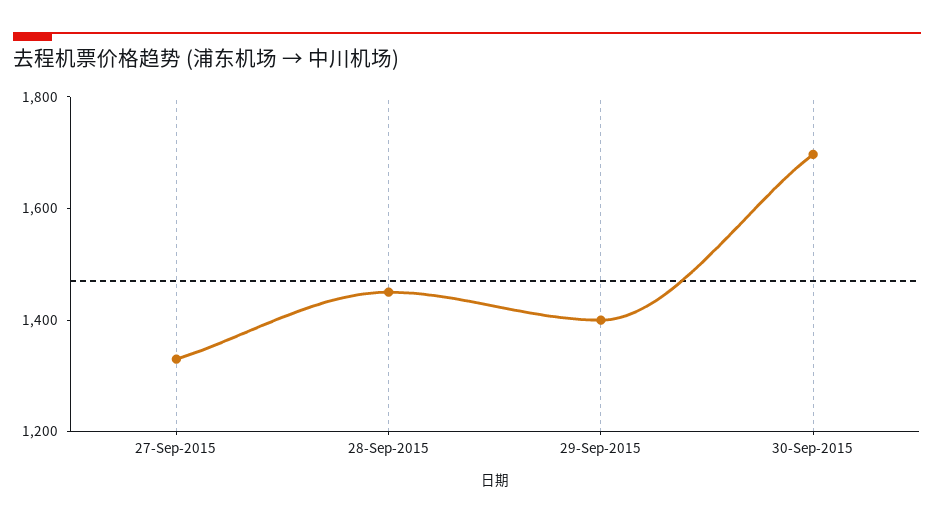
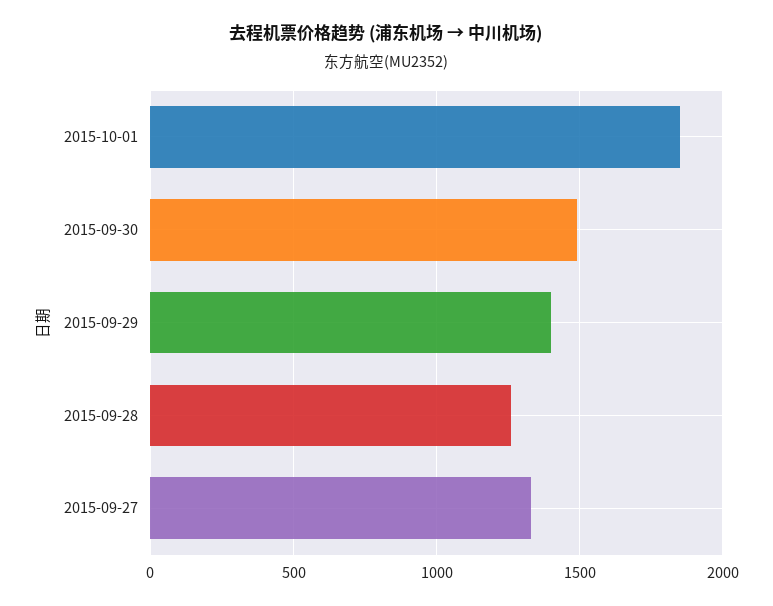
28-Sep-2015: 1450 -> 1250
30-Sep-2015: 1700 -> 1500
2015-10-01: none -> 1850

